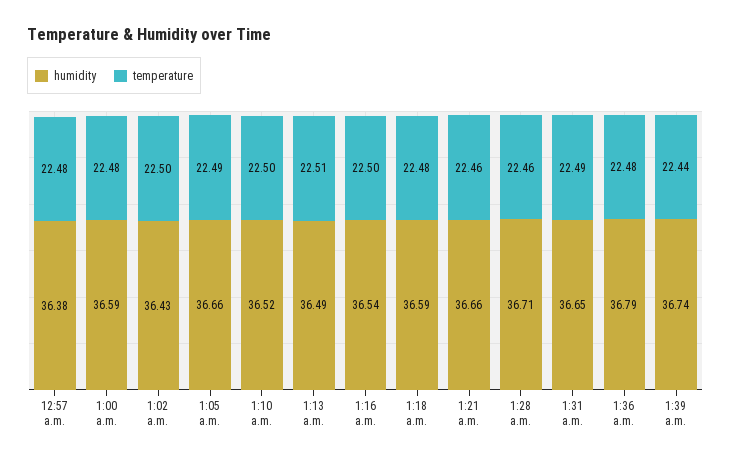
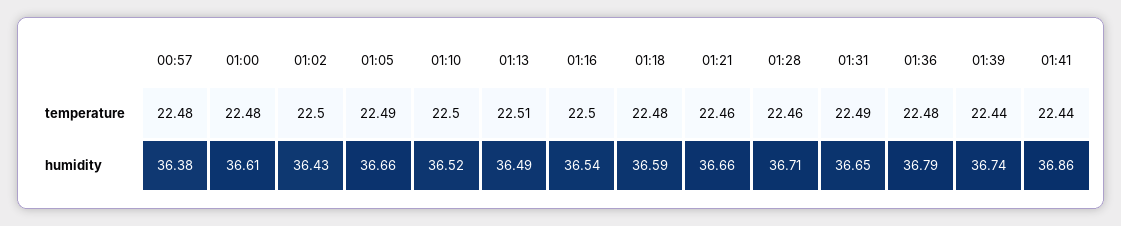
humidity, 1:00 a.m.: 36.59 -> 36.61
temperature, 01:41: none -> 22.44
humidity, 01:41: none -> 36.86

